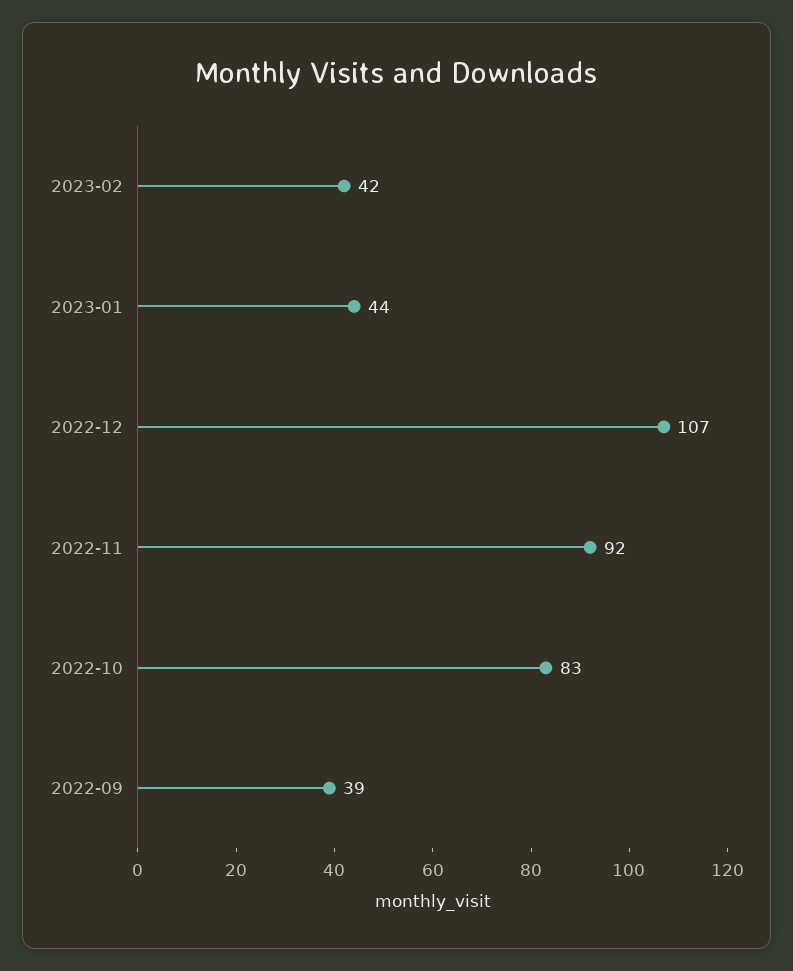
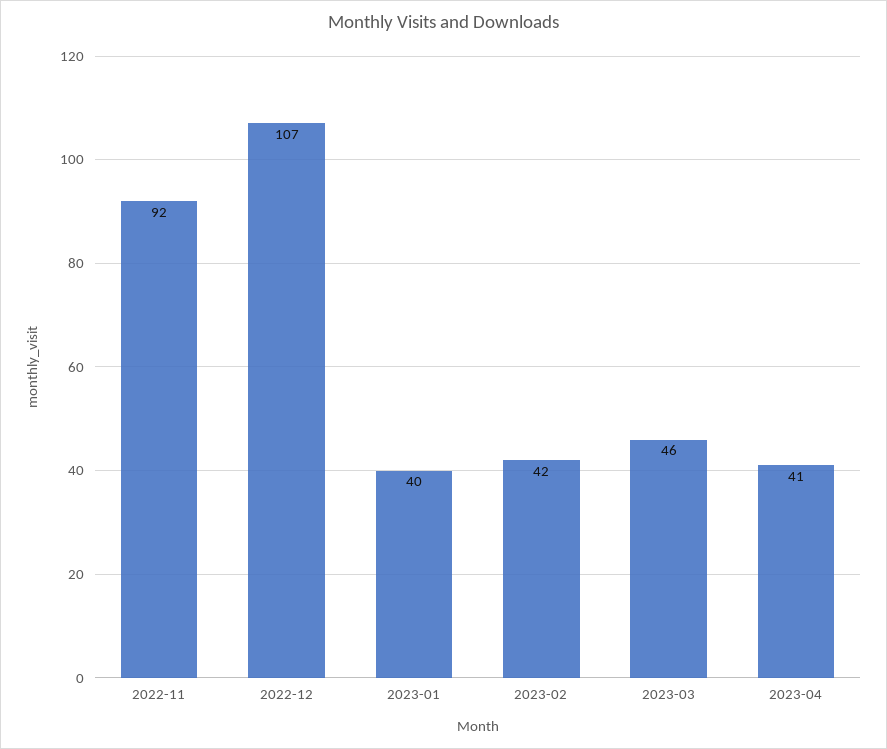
2023-01: 44 -> 40
2022-10: 83 -> none
2022-09: 39 -> none
2023-03: none -> 46
2023-04: none -> 41

